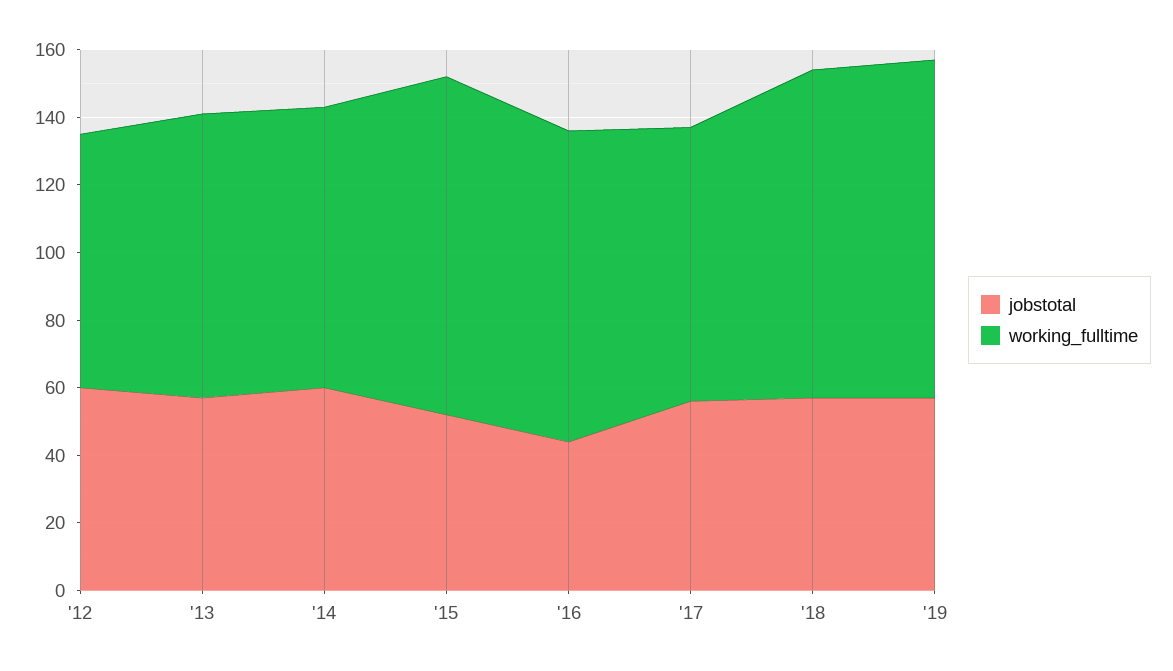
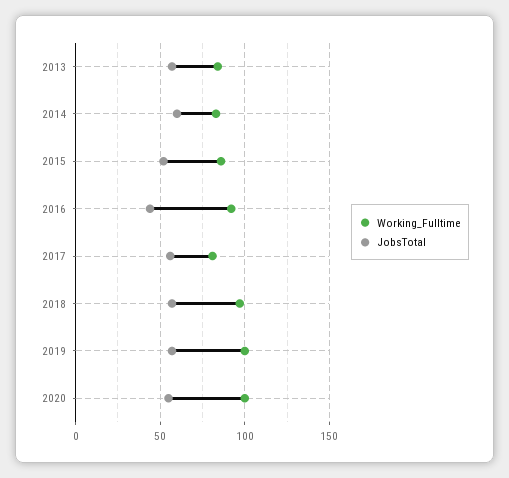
jobstotal, '12: 60 -> none
working_fulltime, '12: 75 -> none
working_fulltime, '15: 100 -> 85
working_fulltime, 2020: none -> 100
jobstotal, 2020: none -> 55

